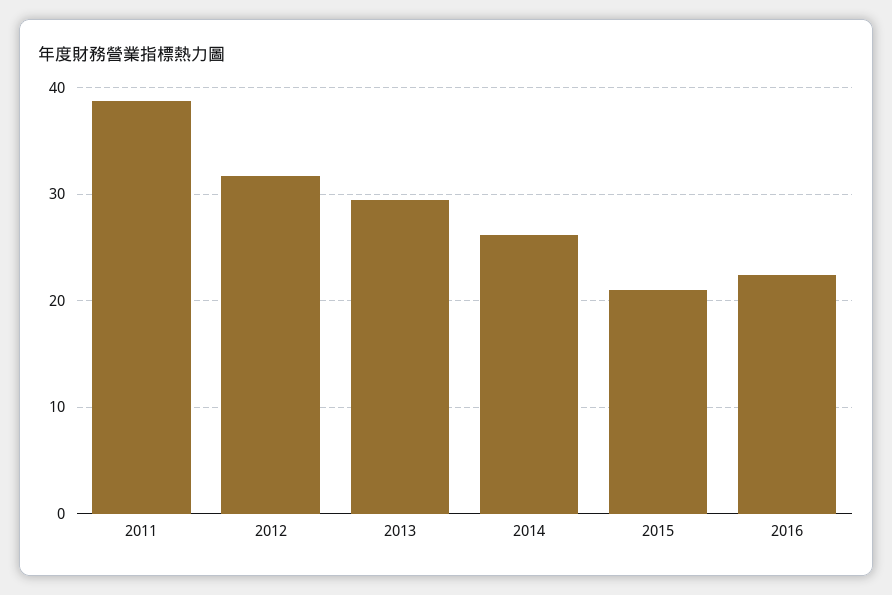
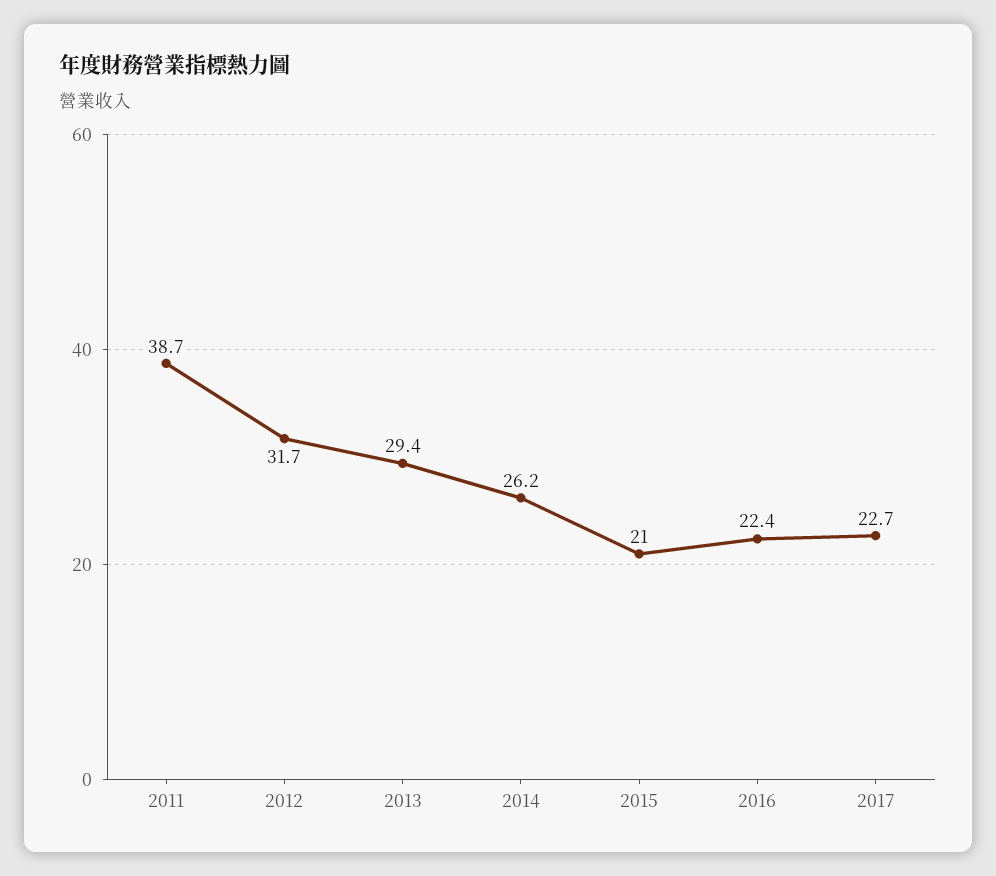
2017: none -> 22.7

